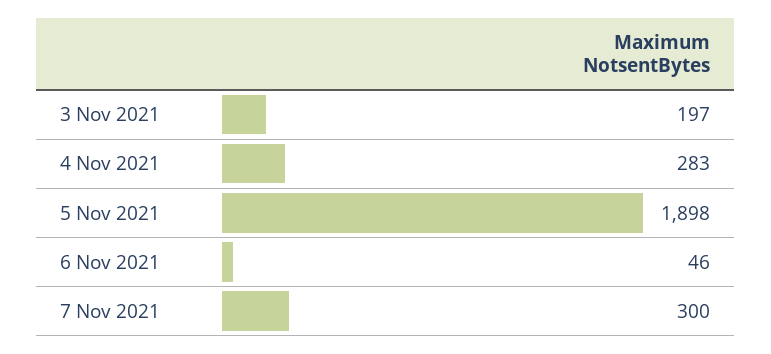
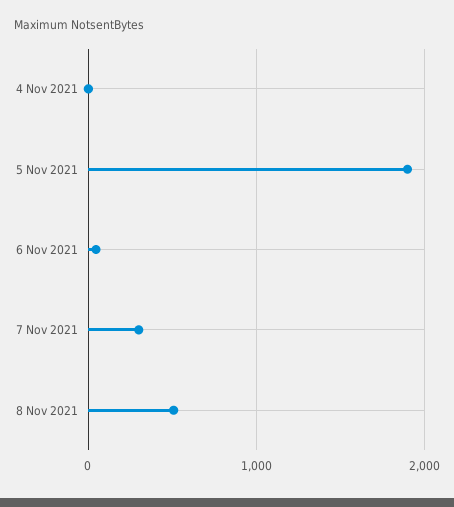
3 Nov 2021: 197 -> none
4 Nov 2021: 283 -> 0
8 Nov 2021: none -> 500

